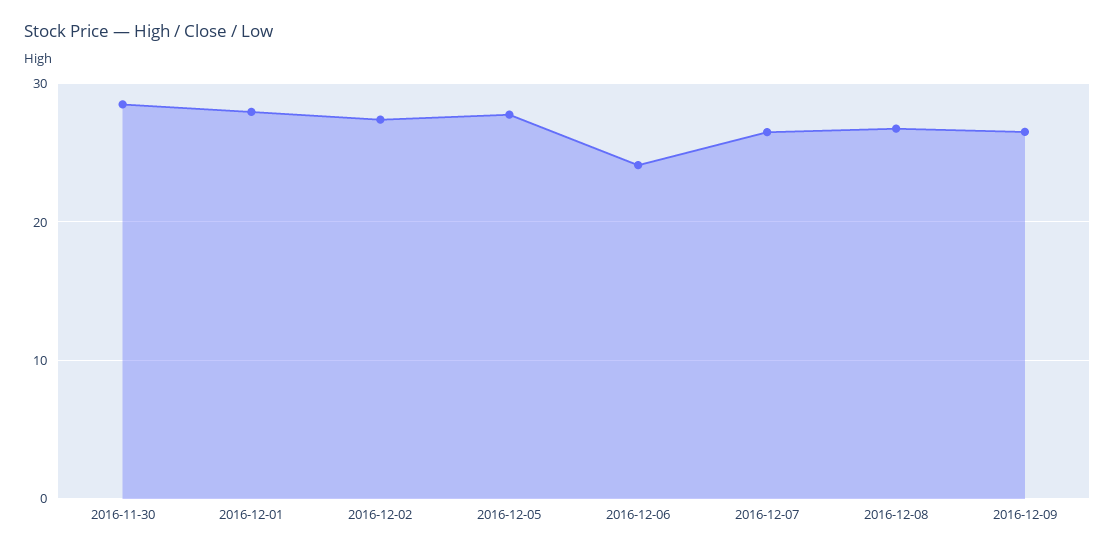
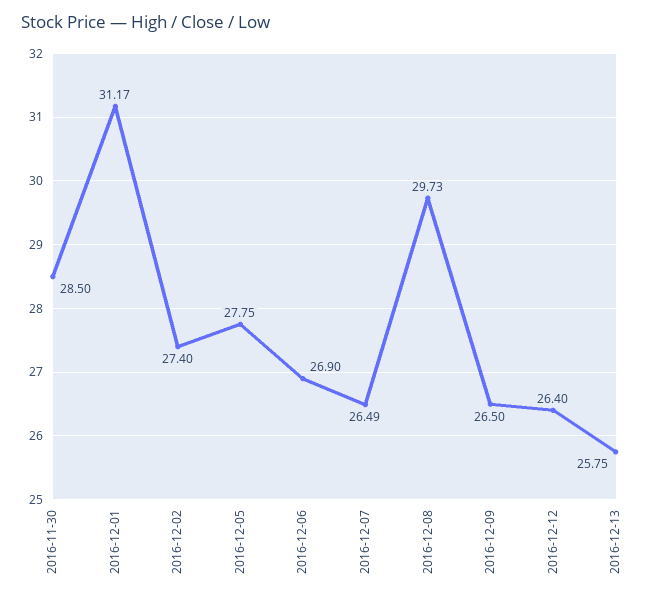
2016-12-01: 28 -> 31.17
2016-12-06: 24 -> 26.9
2016-12-08: 27 -> 29.73
2016-12-12: none -> 26.4
2016-12-13: none -> 25.75

